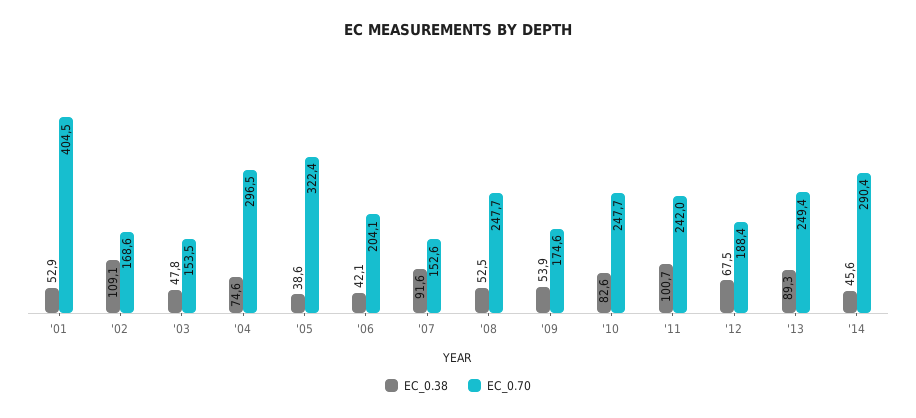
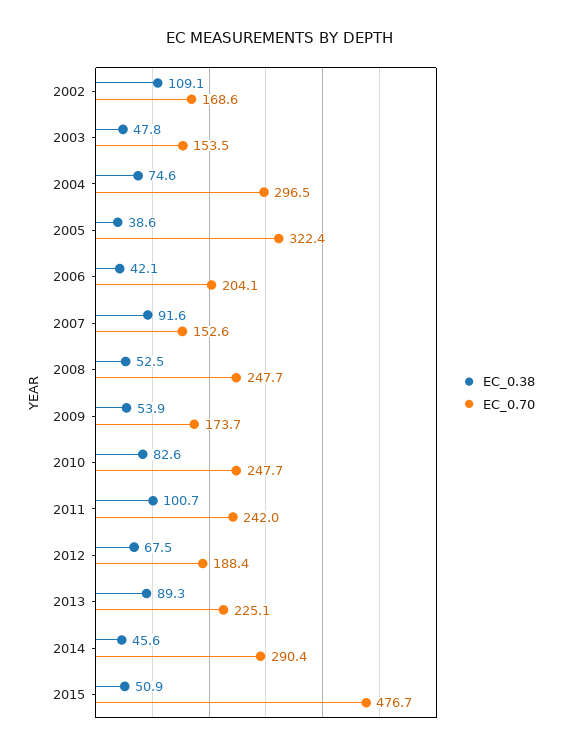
EC_0.38, '01: 52.9 -> none
EC_0.70, '01: 404.5 -> none
EC_0.70, '09: 174.6 -> 173.7
EC_0.70, '13: 249.4 -> 225.1
EC_0.38, 2015: none -> 50.9
EC_0.70, 2015: none -> 476.7

